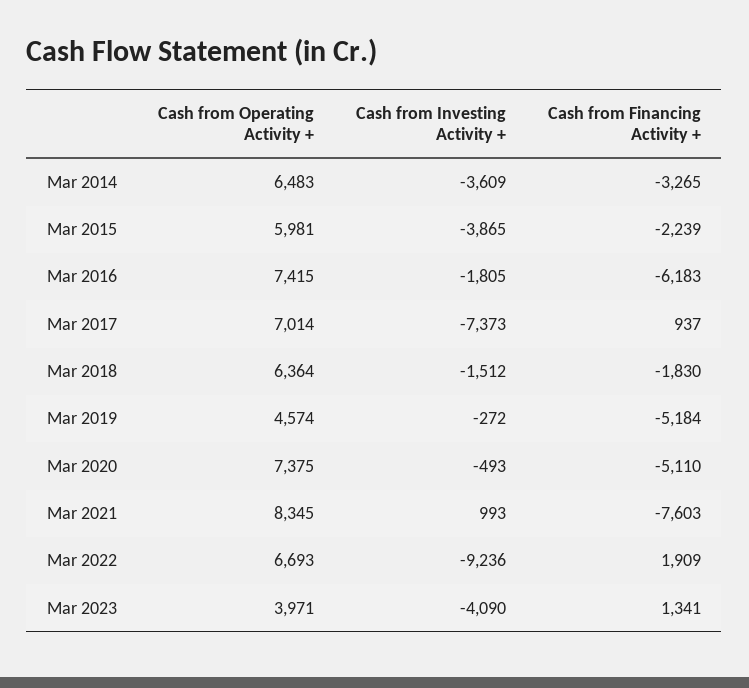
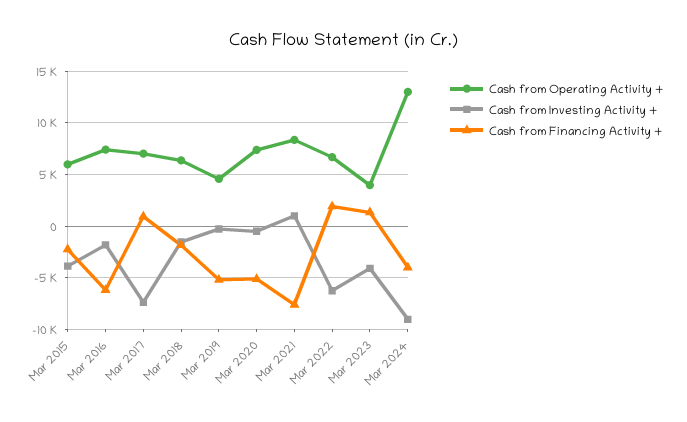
Cash from Operating Activity +, Mar 2014: 6483 -> none
Cash from Investing Activity +, Mar 2014: -3609 -> none
Cash from Financing Activity +, Mar 2014: -3265 -> none
Cash from Investing Activity +, Mar 2022: -9236 -> -6000
Cash from Operating Activity +, Mar 2024: none -> 13000
Cash from Investing Activity +, Mar 2024: none -> -9000
Cash from Financing Activity +, Mar 2024: none -> -4000

